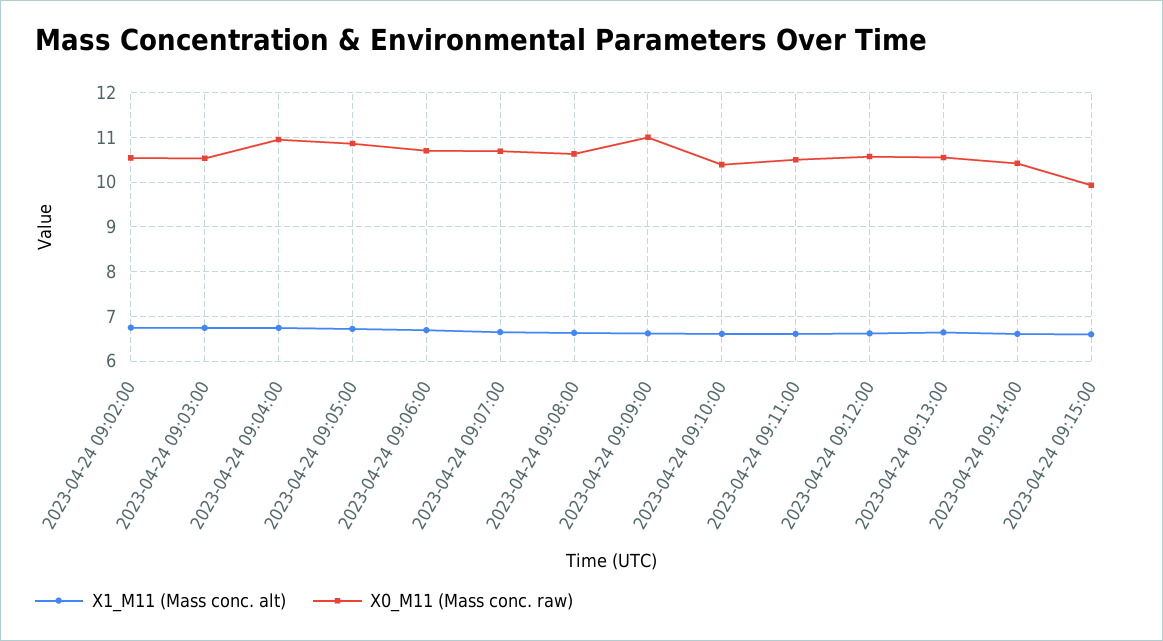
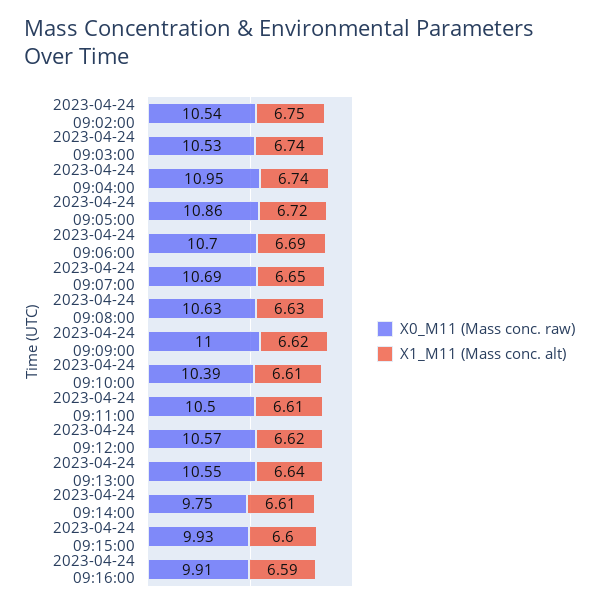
X0_M11 (Mass conc. raw), 2023-04-24 09:14:00: 10.4 -> 9.75
X0_M11 (Mass conc. raw), 2023-04-24 09:16:00: none -> 9.91
X1_M11 (Mass conc. alt), 2023-04-24 09:16:00: none -> 6.59

